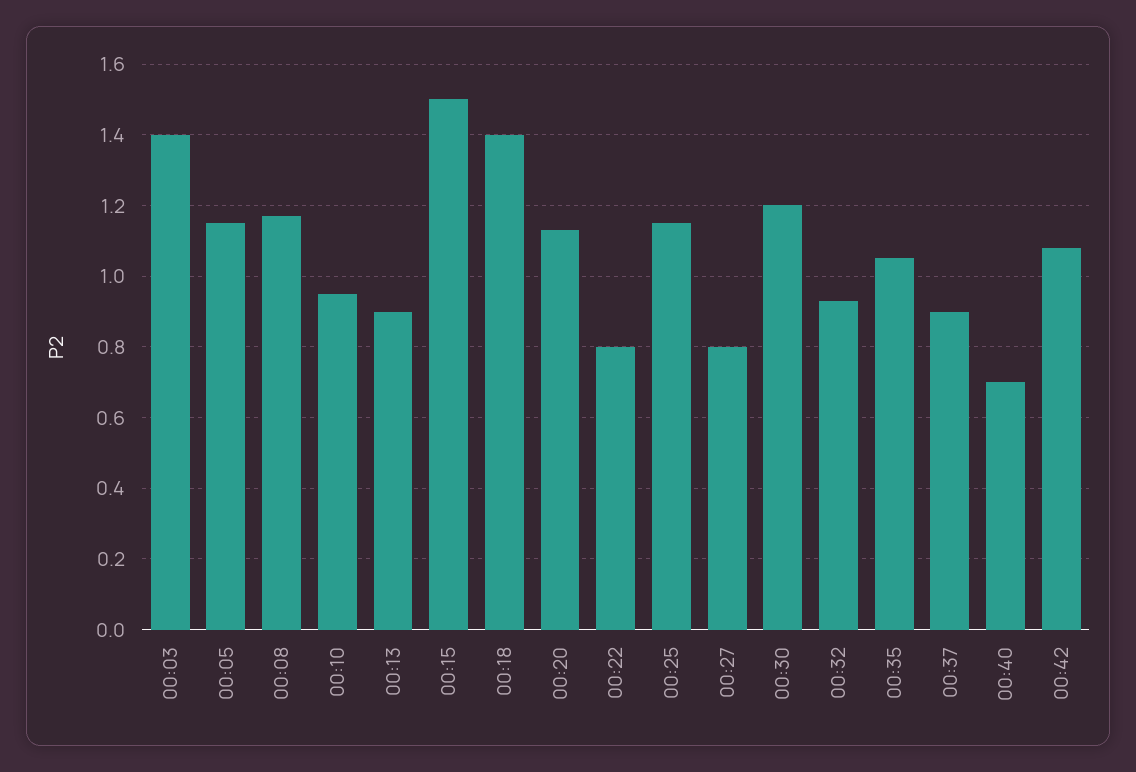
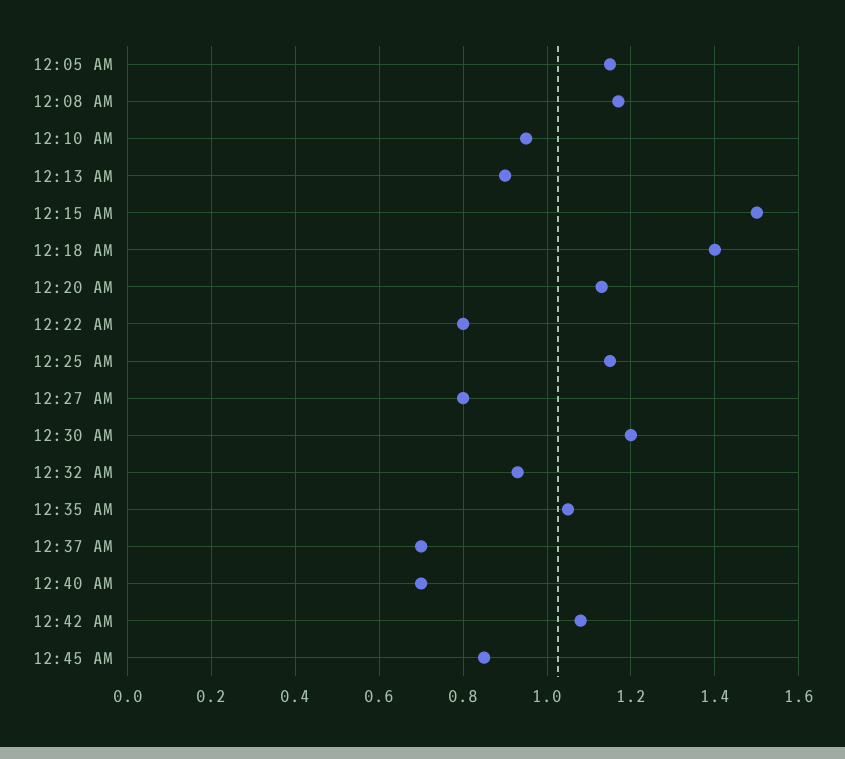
00:03: 1.4 -> none
00:37: 0.9 -> 0.7
12:45 AM: none -> 0.85

